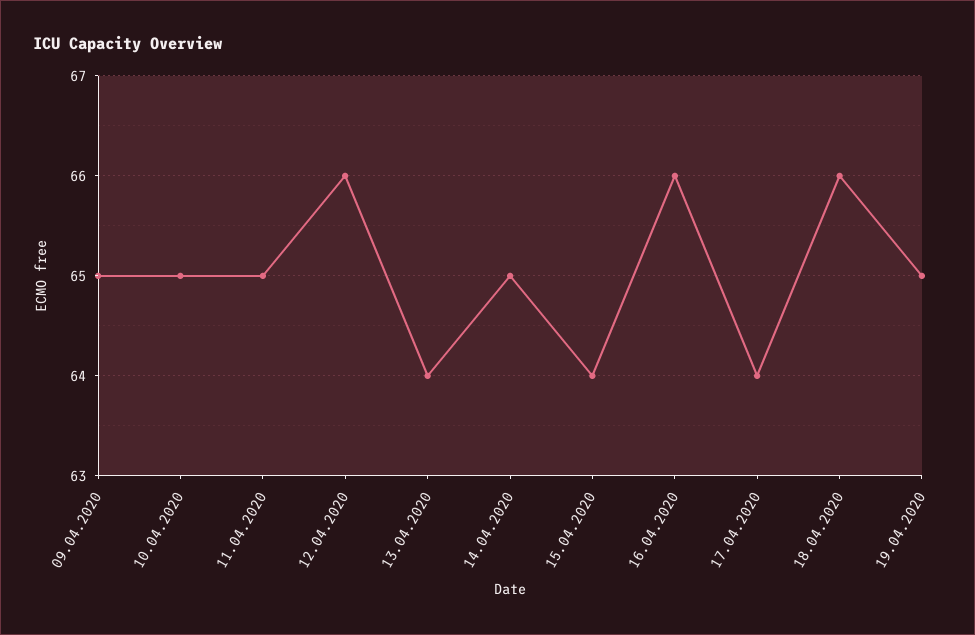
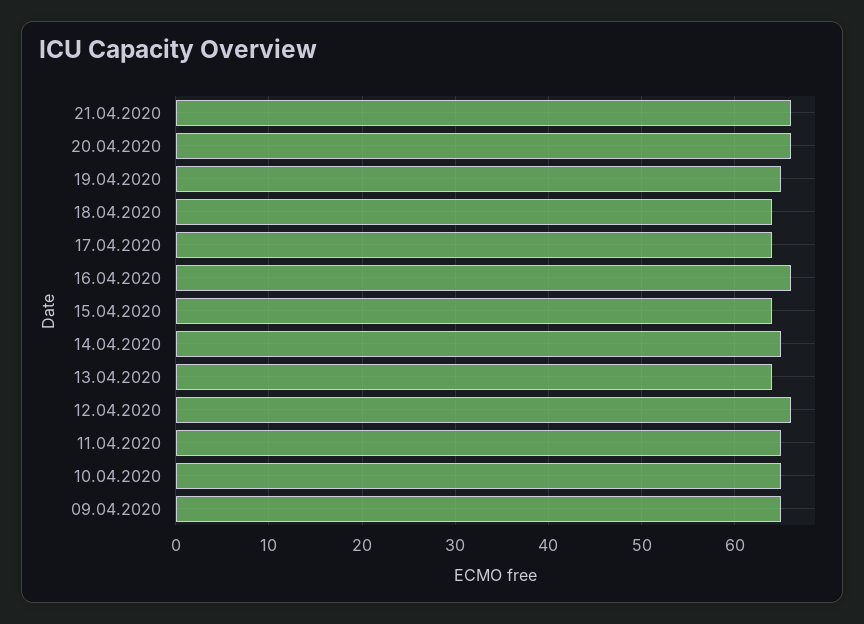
18.04.2020: 66 -> 64
21.04.2020: none -> 66
20.04.2020: none -> 66

